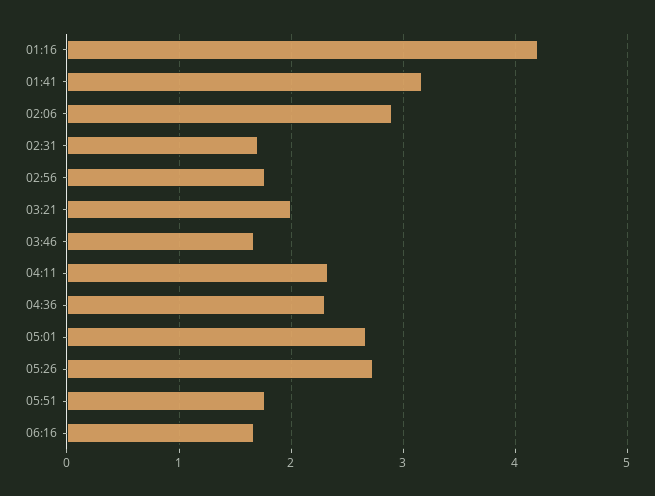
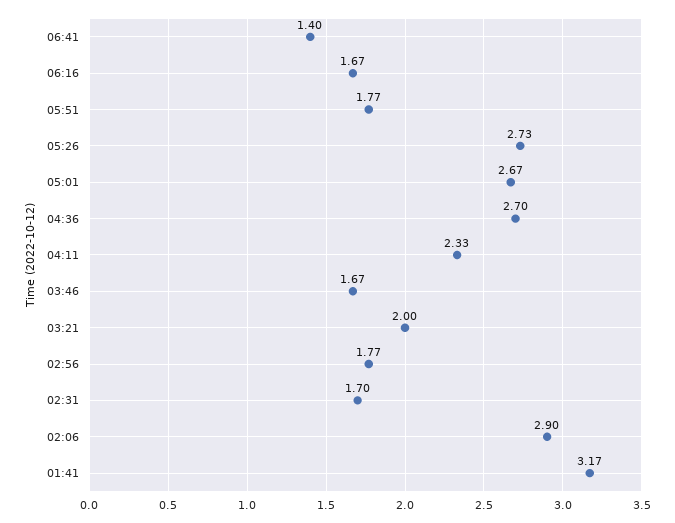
01:16: 4.2 -> none
04:36: 2.3 -> 2.7
06:41: none -> 1.4

